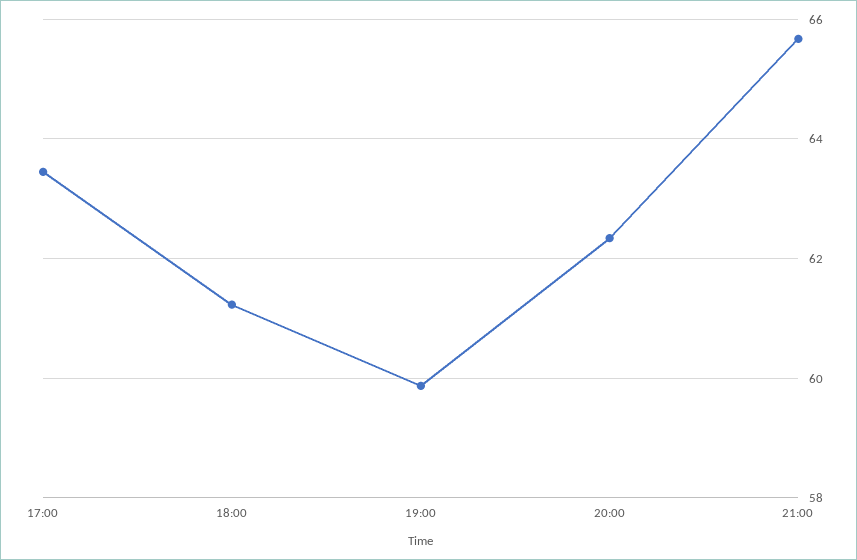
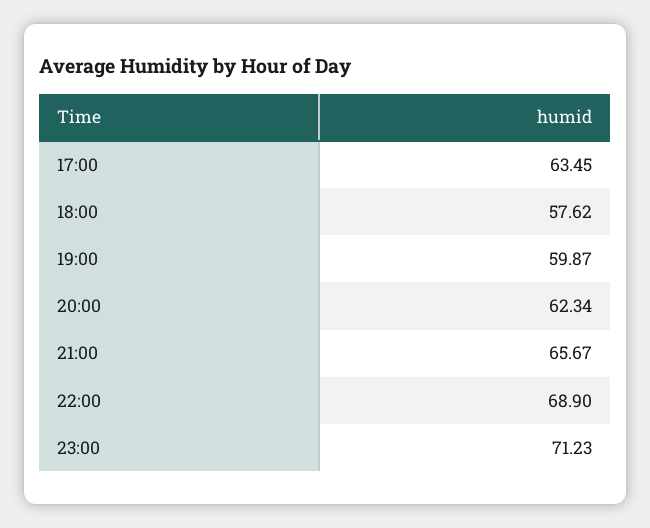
18:00: 61.2 -> 57.62
22:00: none -> 68.9
23:00: none -> 71.23

